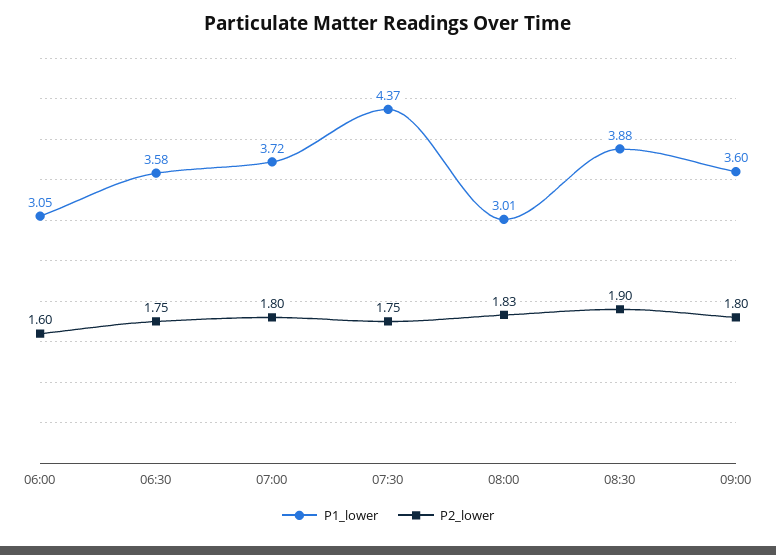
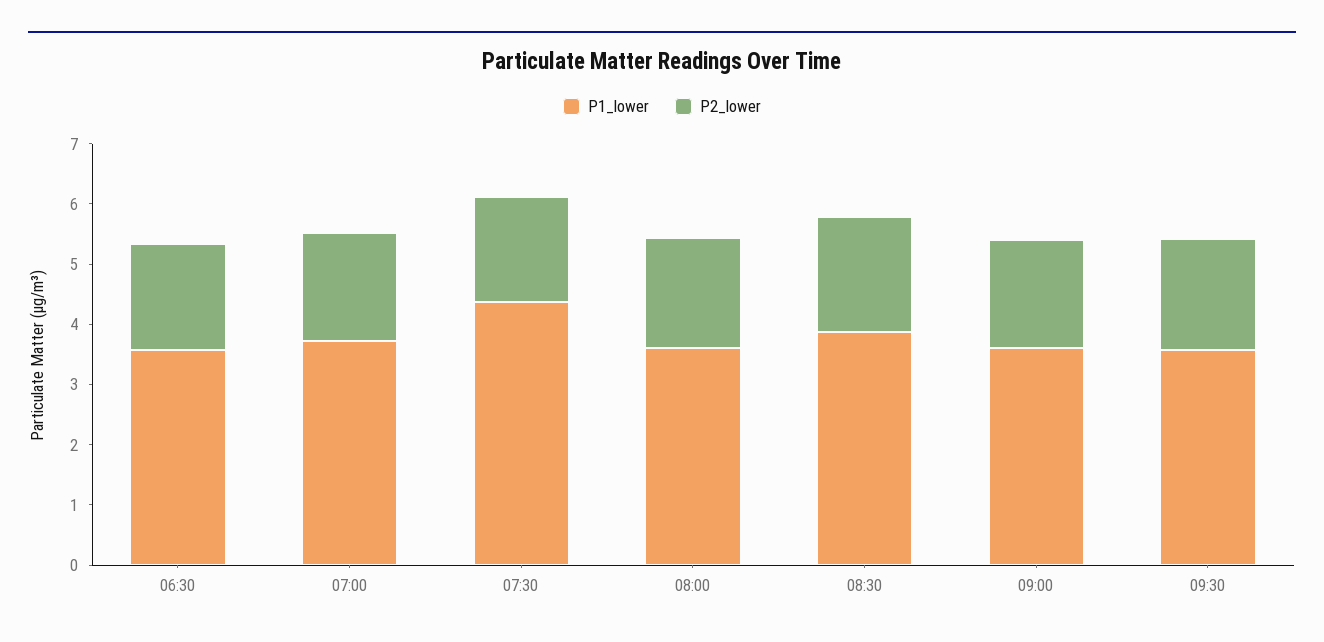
P1_lower, 06:00: 3.05 -> none
P2_lower, 06:00: 1.6 -> none
P1_lower, 08:00: 3.01 -> 3.6
P1_lower, 09:30: none -> 3.6
P2_lower, 09:30: none -> 1.8

